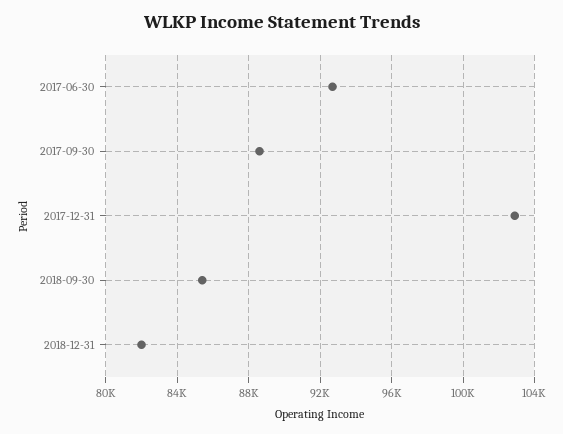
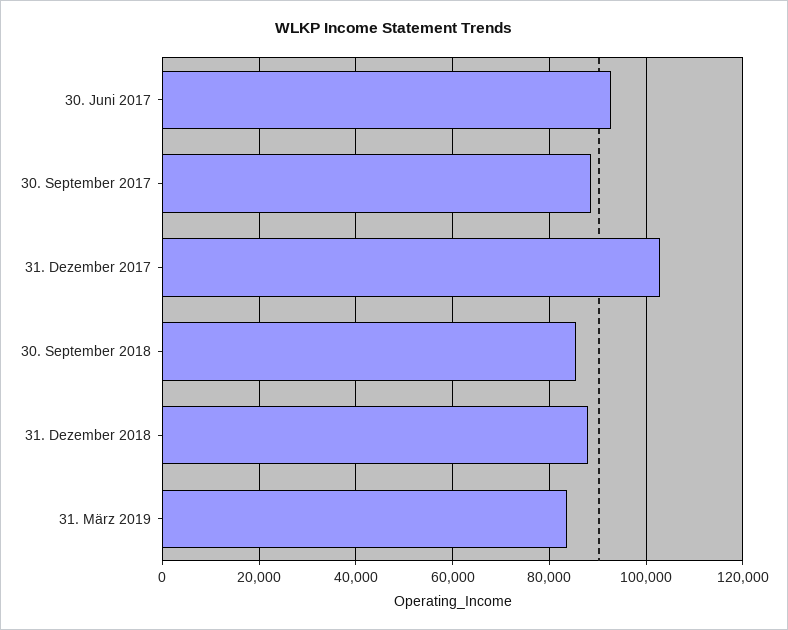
2018-12-31: 82000 -> 88000
31. März 2019: none -> 84000

